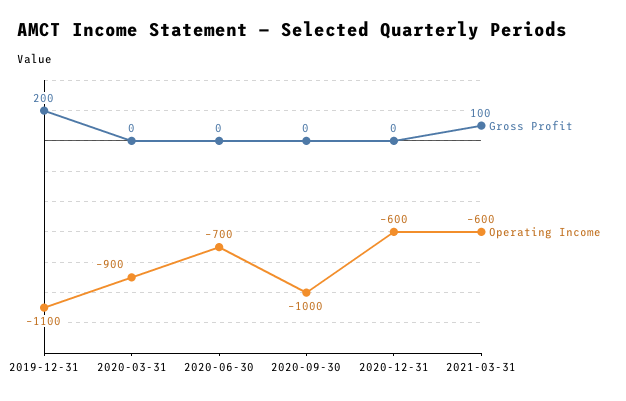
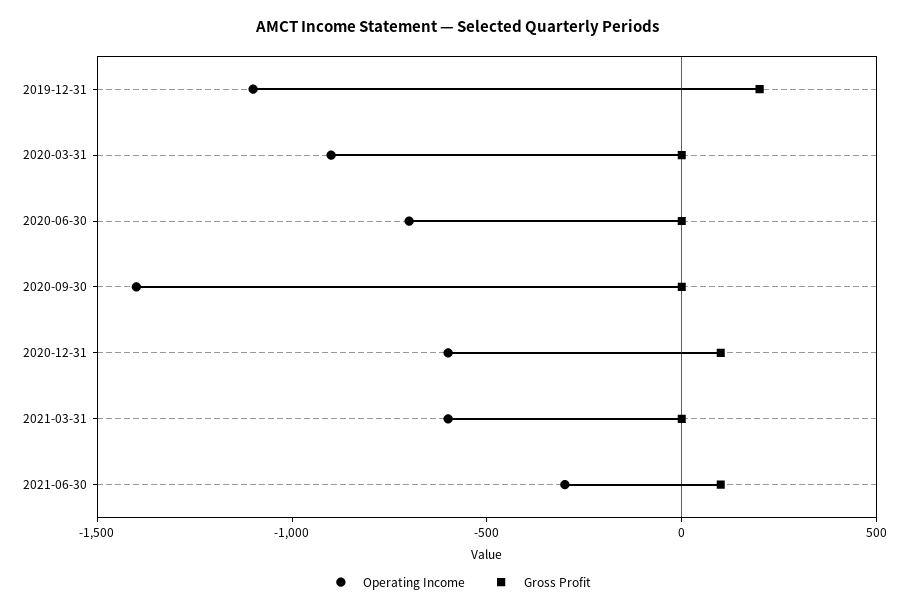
Operating Income, 2020-09-30: -1000 -> -1400
Gross Profit, 2020-12-31: 0 -> 100
Gross Profit, 2021-03-31: 100 -> 0
Operating Income, 2021-06-30: none -> -300
Gross Profit, 2021-06-30: none -> 100

